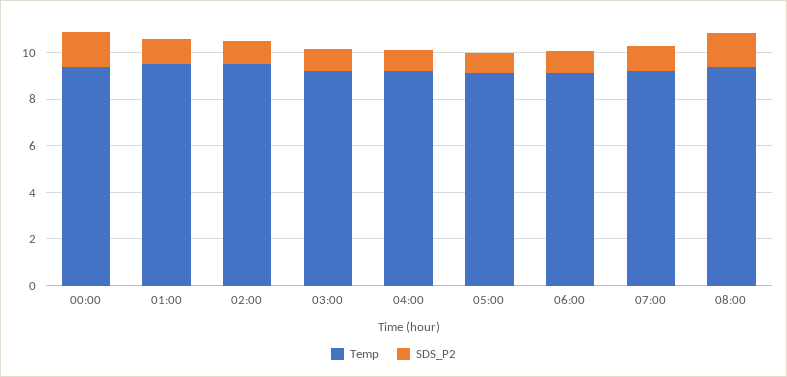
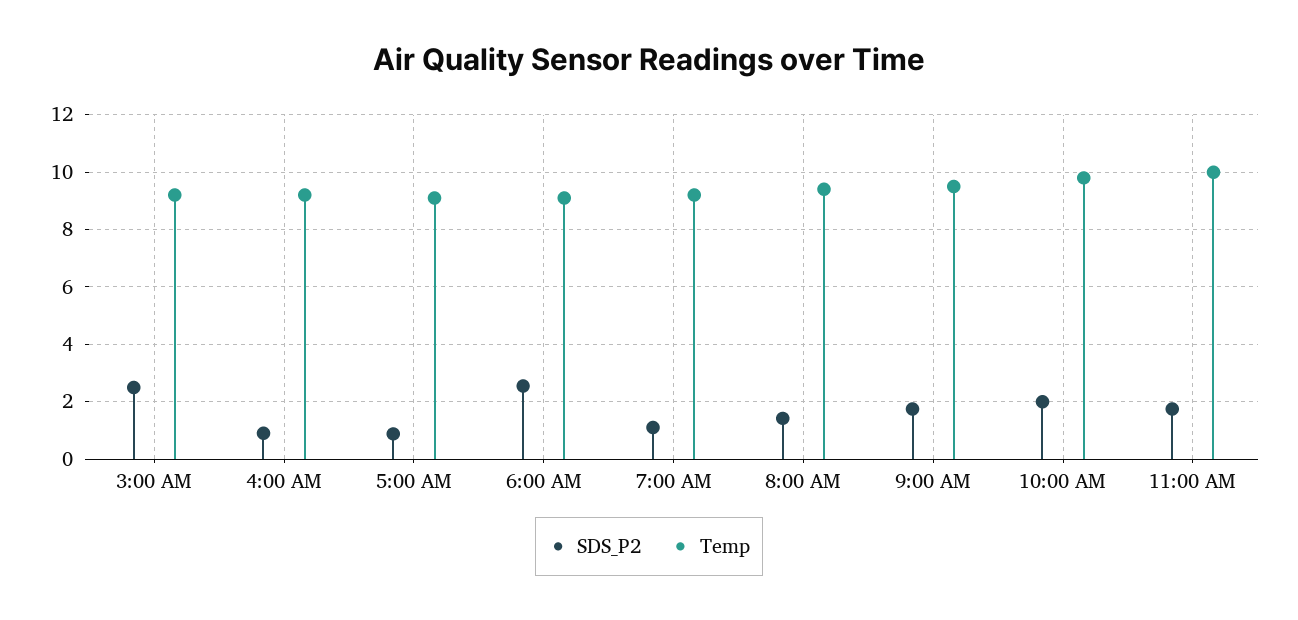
Temp, 00:00: 9.5 -> none
SDS_P2, 00:00: 1.5 -> none
Temp, 01:00: 9.5 -> none
SDS_P2, 01:00: 1 -> none
Temp, 02:00: 9.5 -> none
SDS_P2, 02:00: 1 -> none
SDS_P2, 03:00: 1 -> 2.5
SDS_P2, 06:00: 1 -> 2.5
SDS_P2, 9:00 AM: none -> 1.75
Temp, 9:00 AM: none -> 9.5
SDS_P2, 10:00 AM: none -> 2
Temp, 10:00 AM: none -> 9.75
SDS_P2, 11:00 AM: none -> 1.75
Temp, 11:00 AM: none -> 10

